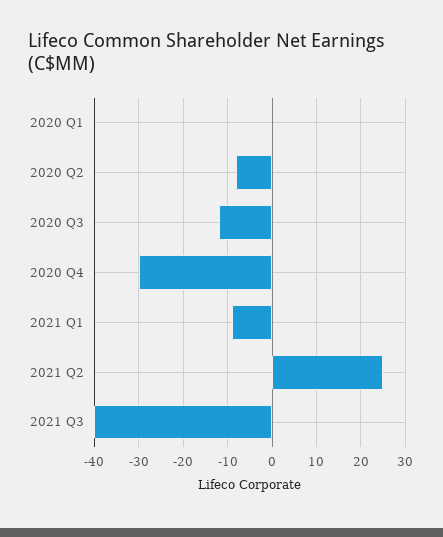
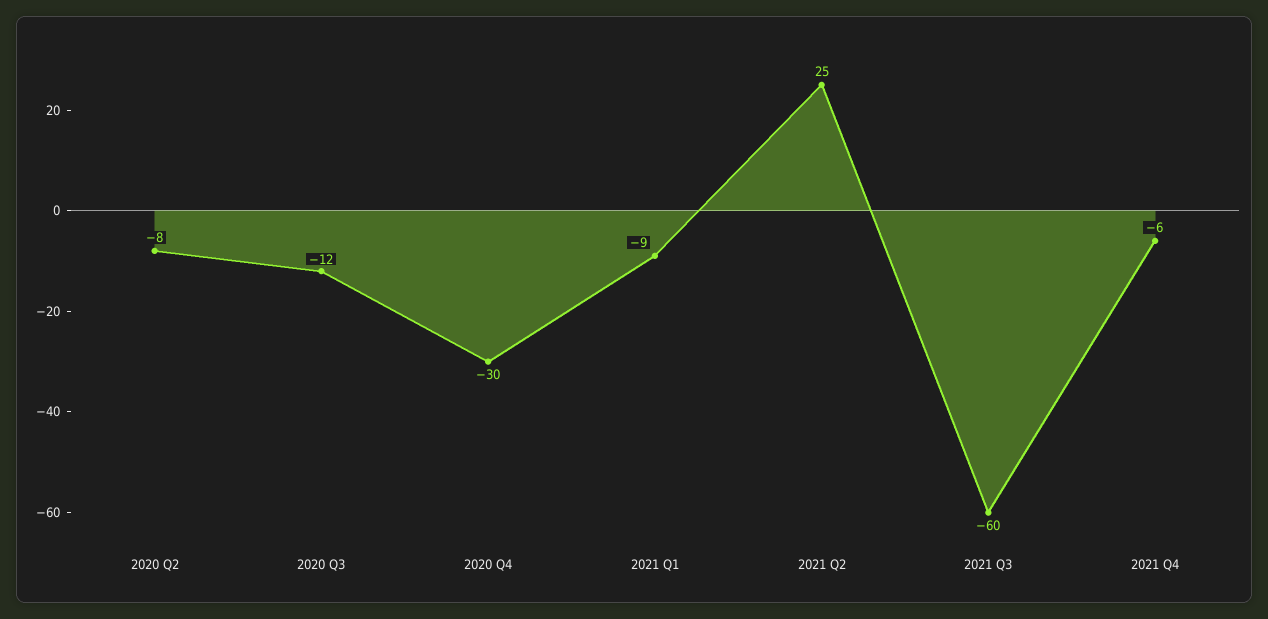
2020 Q1: 0 -> none
2021 Q3: -40 -> -60
2021 Q4: none -> -6

